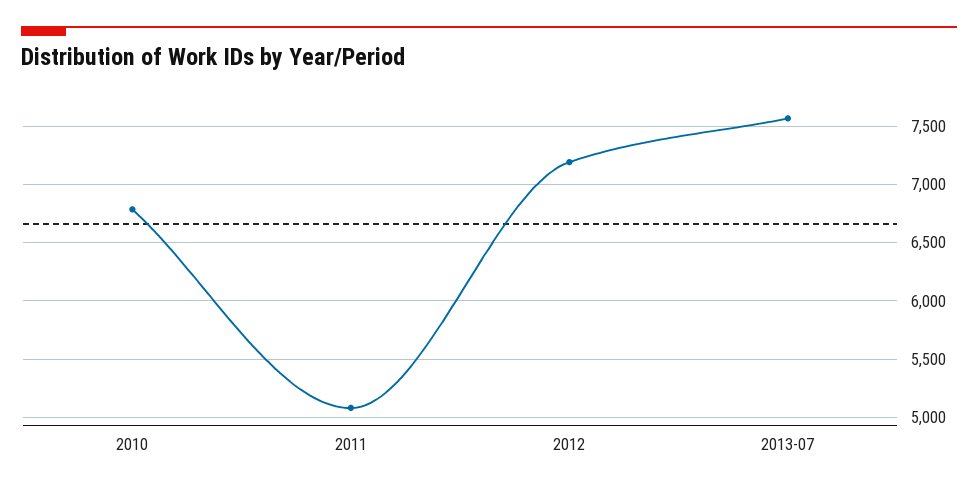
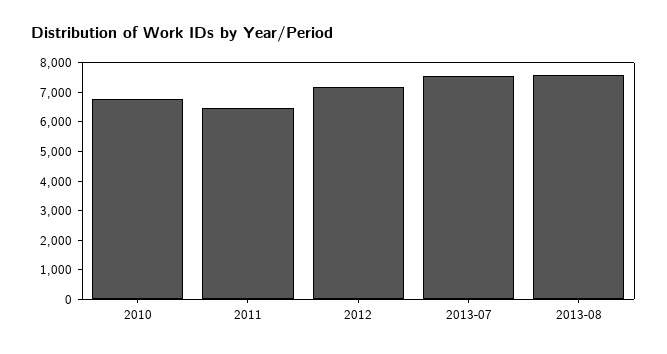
2011: 5100 -> 6500
2013-08: none -> 7500

